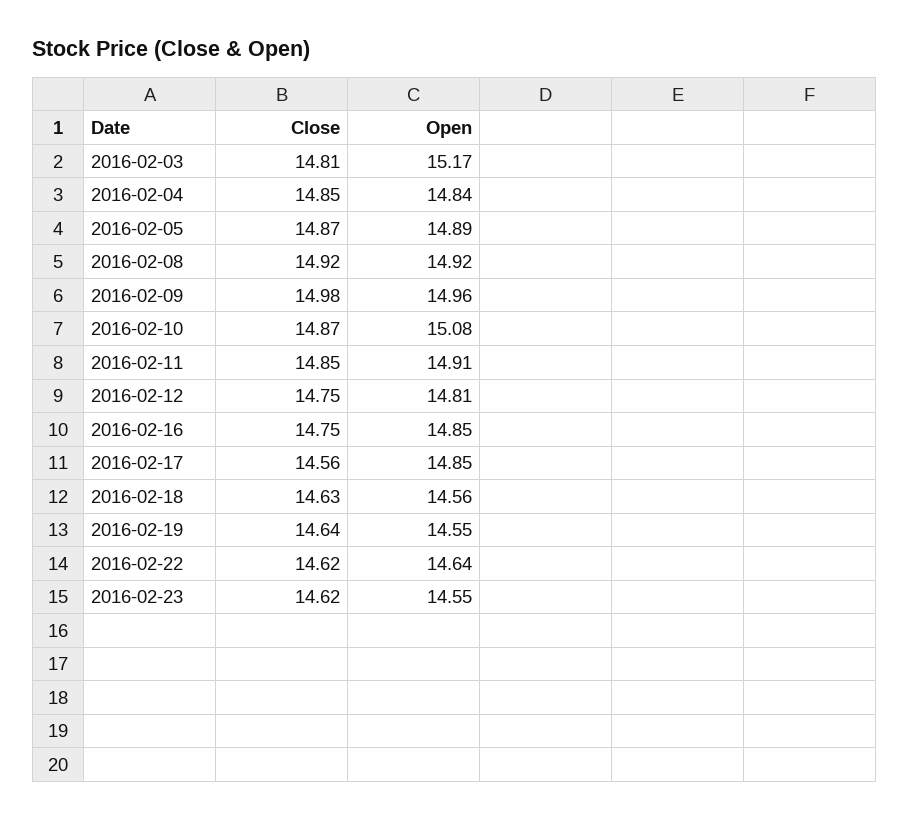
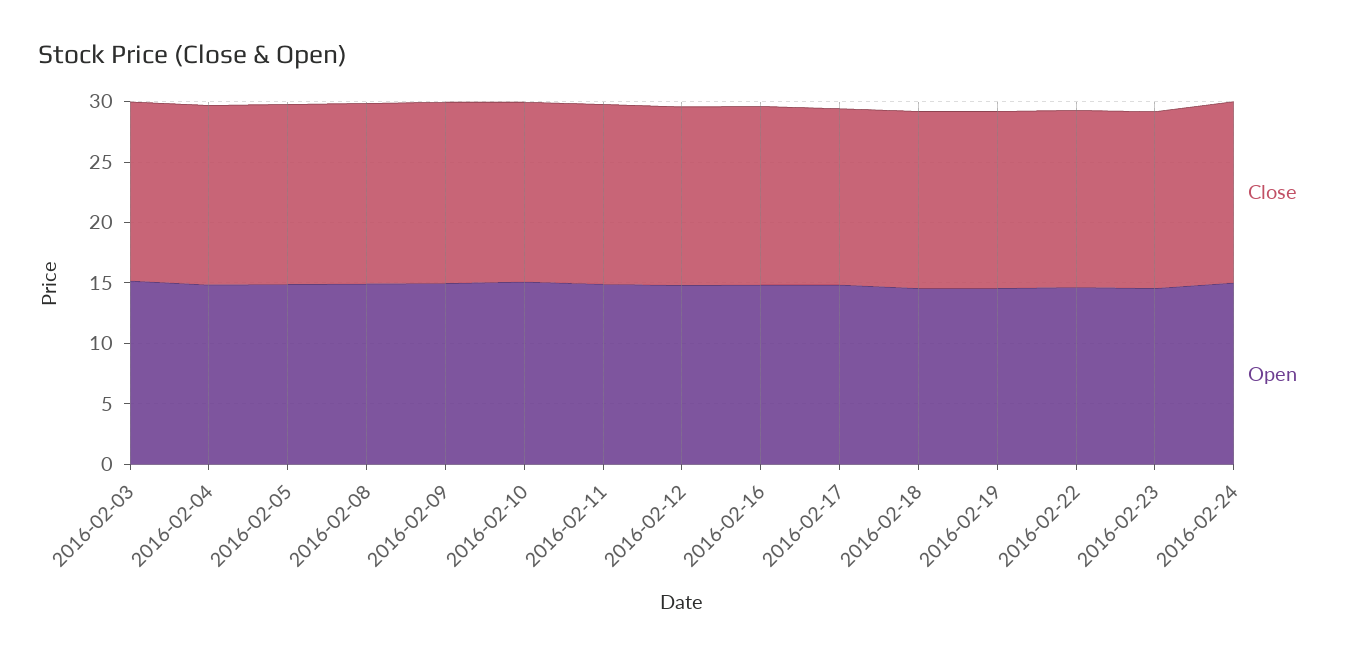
Close, 2016-02-24: none -> 15
Open, 2016-02-24: none -> 15

